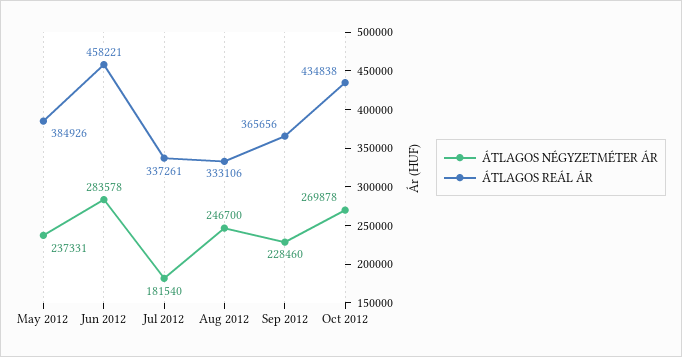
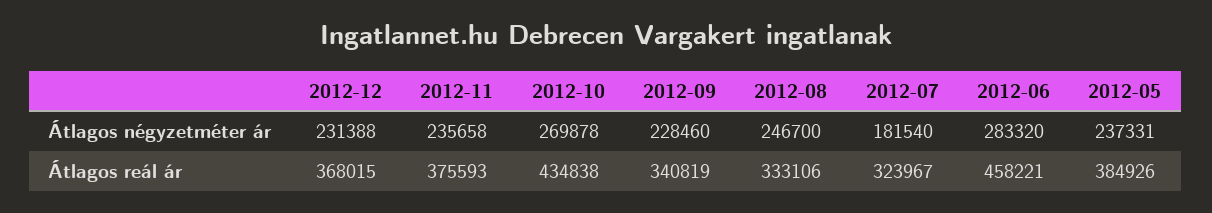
ÁTLAGOS NÉGYZETMÉTER ÁR, Jun 2012: 283578 -> 283320
ÁTLAGOS REÁL ÁR, Jul 2012: 337261 -> 323967
ÁTLAGOS REÁL ÁR, Sep 2012: 365656 -> 340819
ÁTLAGOS NÉGYZETMÉTER ÁR, 2012-12: none -> 231388
ÁTLAGOS NÉGYZETMÉTER ÁR, 2012-11: none -> 235658
ÁTLAGOS REÁL ÁR, 2012-12: none -> 368015
ÁTLAGOS REÁL ÁR, 2012-11: none -> 375593

